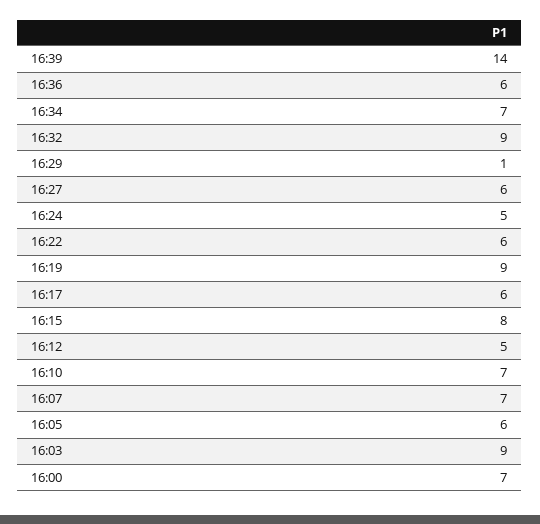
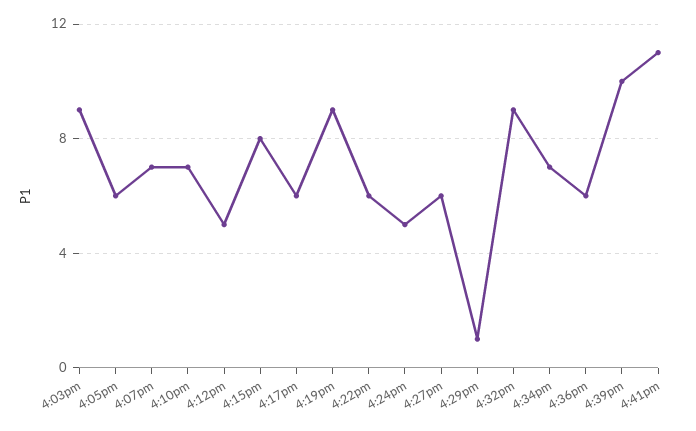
16:39: 14 -> 10
16:00: 7 -> none
4:41pm: none -> 11

